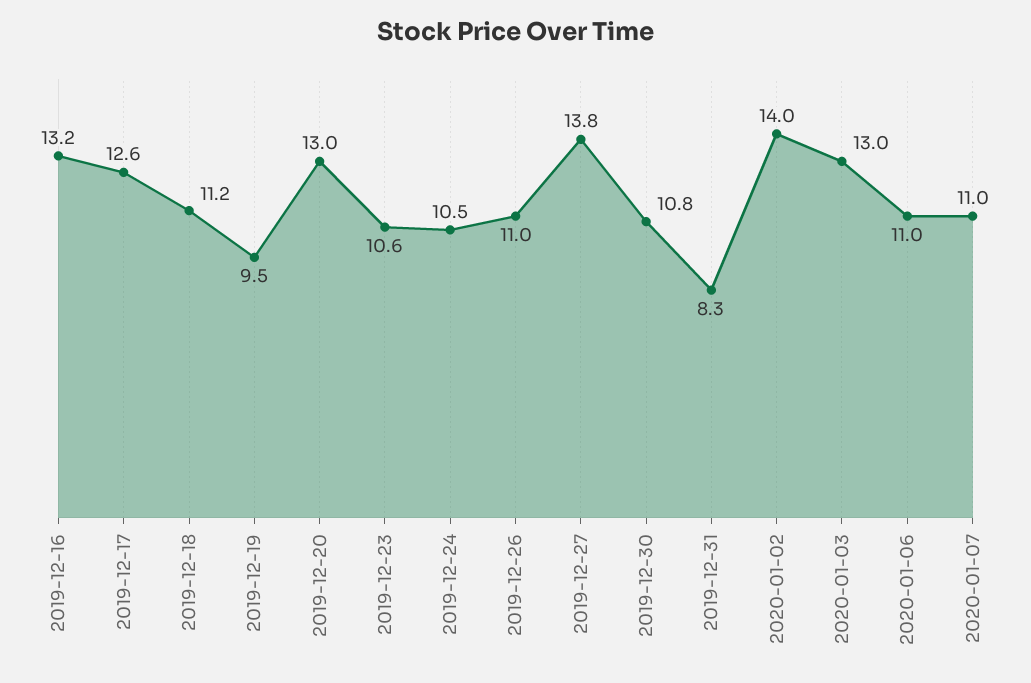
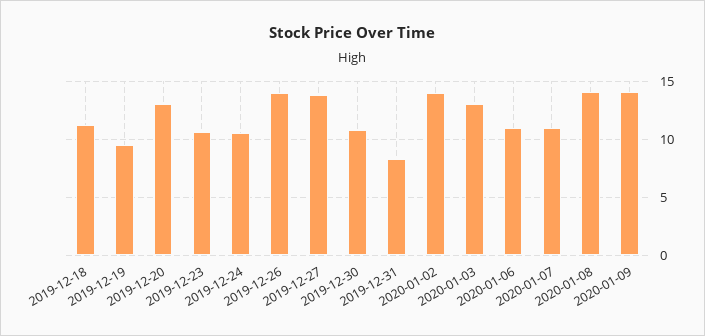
2019-12-16: 13.2 -> none
2019-12-17: 12.6 -> none
2019-12-26: 11 -> 14
2020-01-08: none -> 14
2020-01-09: none -> 14

